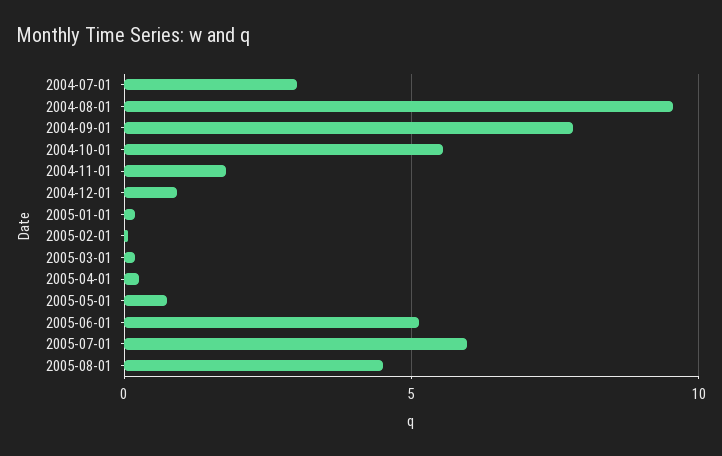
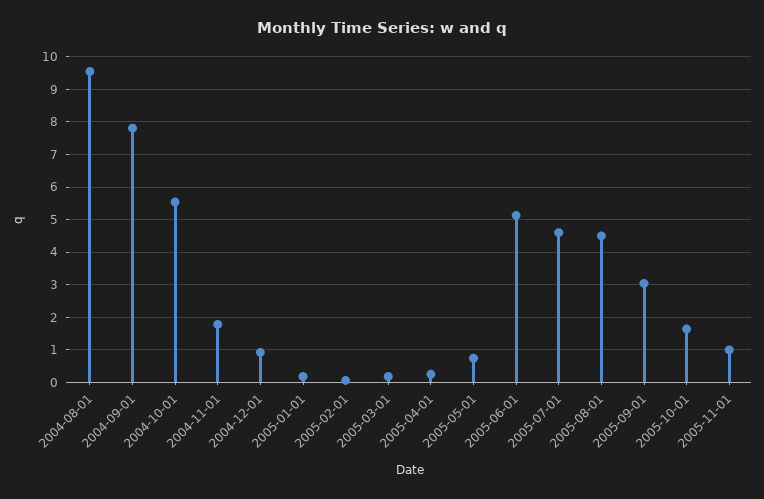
2004-07-01: 3 -> none
2005-07-01: 6 -> 4.6
2005-09-01: none -> 3
2005-10-01: none -> 1.6
2005-11-01: none -> 1

